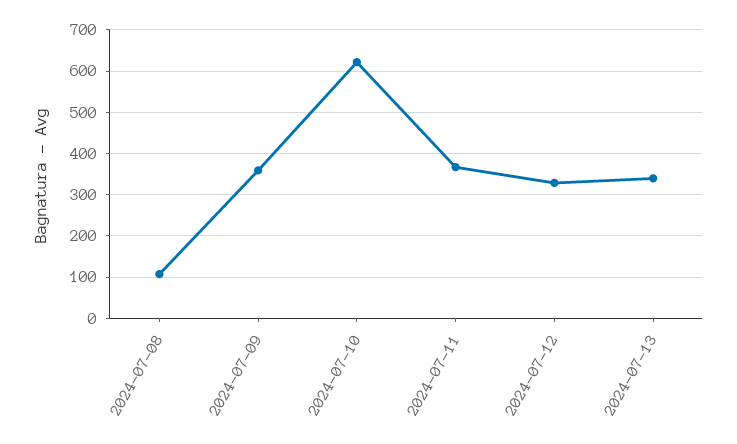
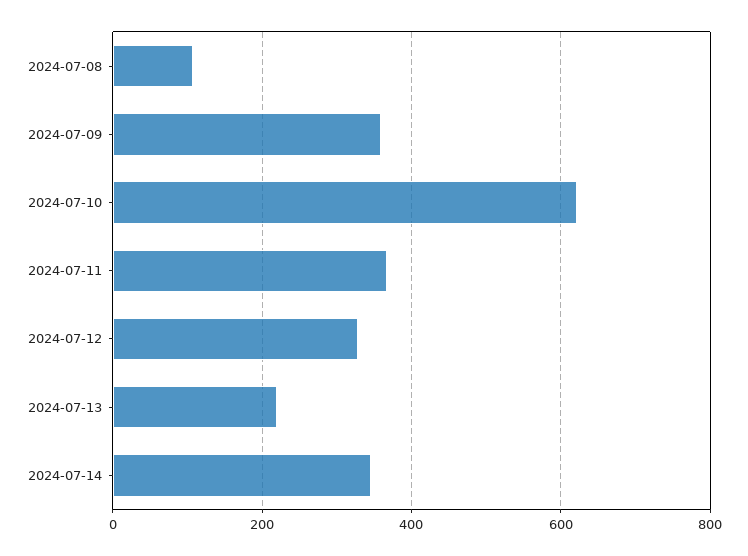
2024-07-13: 340 -> 220
2024-07-14: none -> 340

